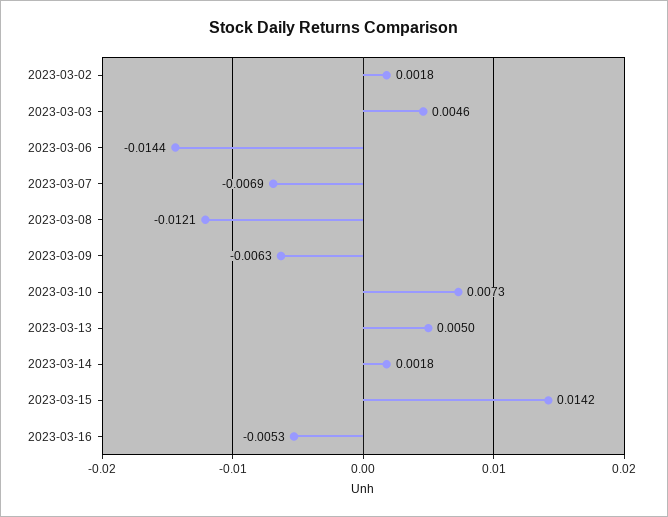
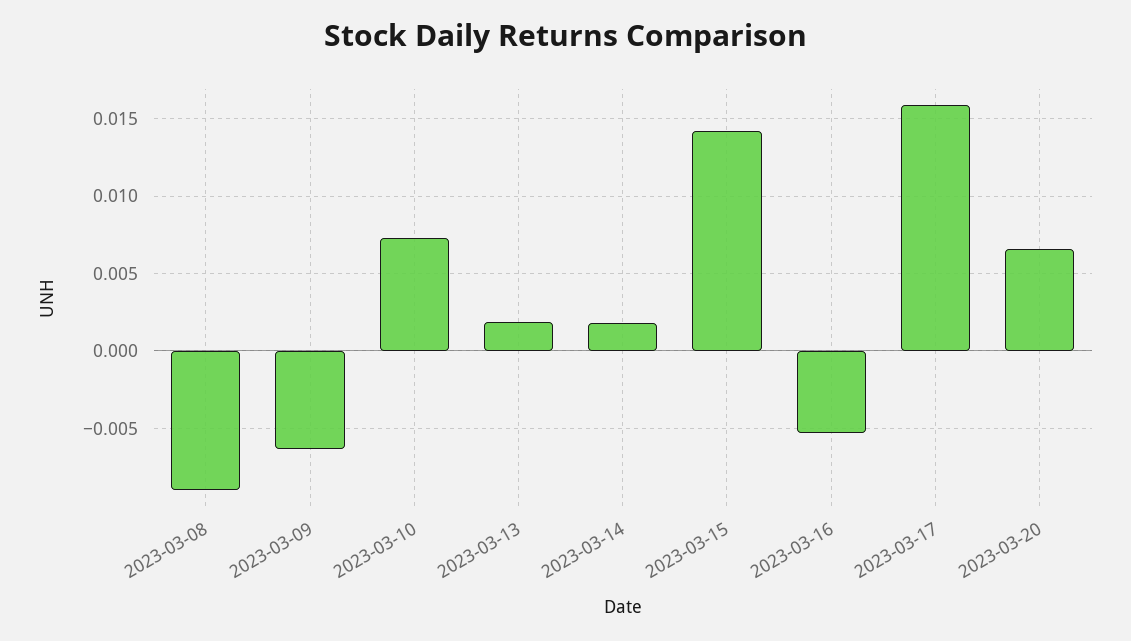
2023-03-02: 0.0018 -> none
2023-03-03: 0.0046 -> none
2023-03-06: -0.0144 -> none
2023-03-07: -0.0069 -> none
2023-03-08: -0.0121 -> -0.009
2023-03-13: 0.005 -> 0.002
2023-03-17: none -> 0.016
2023-03-20: none -> 0.0065

